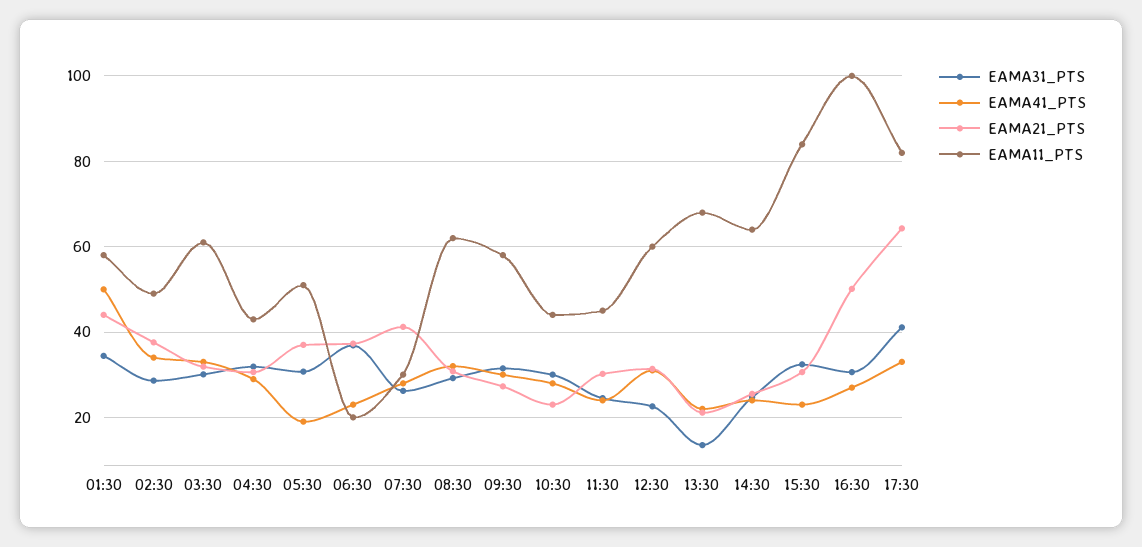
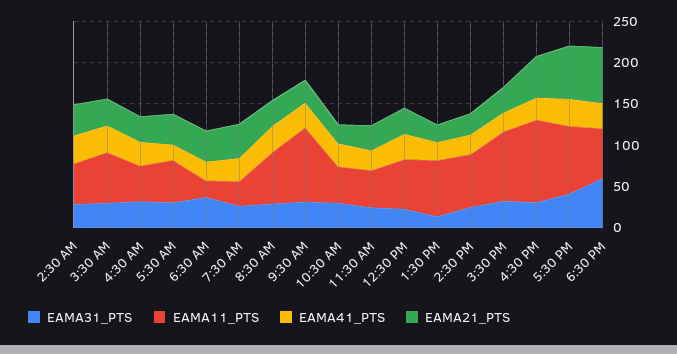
EAMA31_PTS, 01:30: 34 -> none
EAMA41_PTS, 01:30: 50 -> none
EAMA21_PTS, 01:30: 44 -> none
EAMA11_PTS, 01:30: 58 -> none
EAMA11_PTS, 09:30: 58 -> 90
EAMA31_PTS, 6:30 PM: none -> 60
EAMA11_PTS, 6:30 PM: none -> 60
EAMA41_PTS, 6:30 PM: none -> 30
EAMA21_PTS, 6:30 PM: none -> 70

